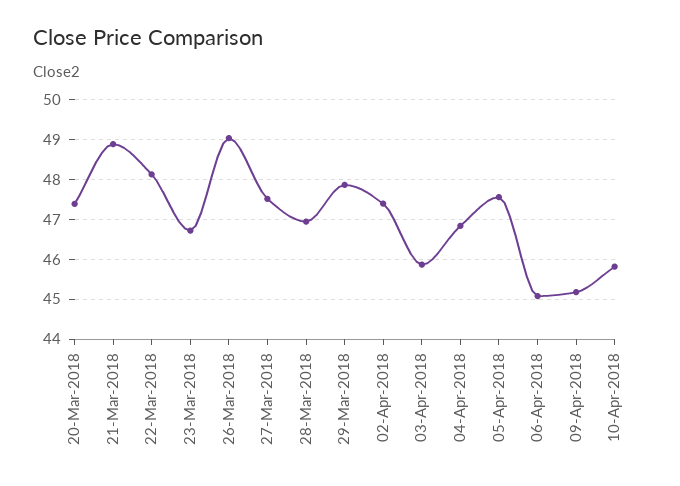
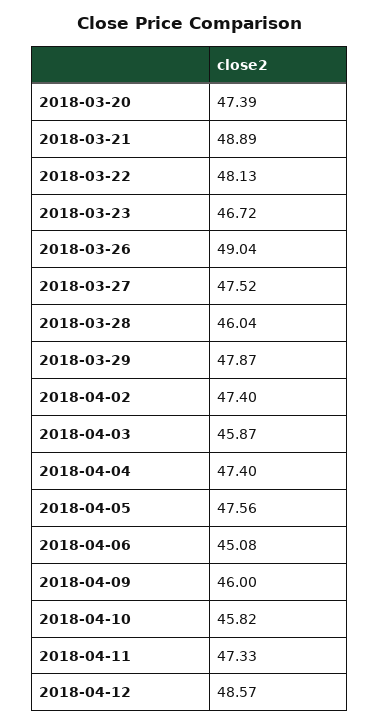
28-Mar-2018: 47 -> 46.04
04-Apr-2018: 46.8 -> 47.4
09-Apr-2018: 45.2 -> 46
2018-04-11: none -> 47.33
2018-04-12: none -> 48.57

